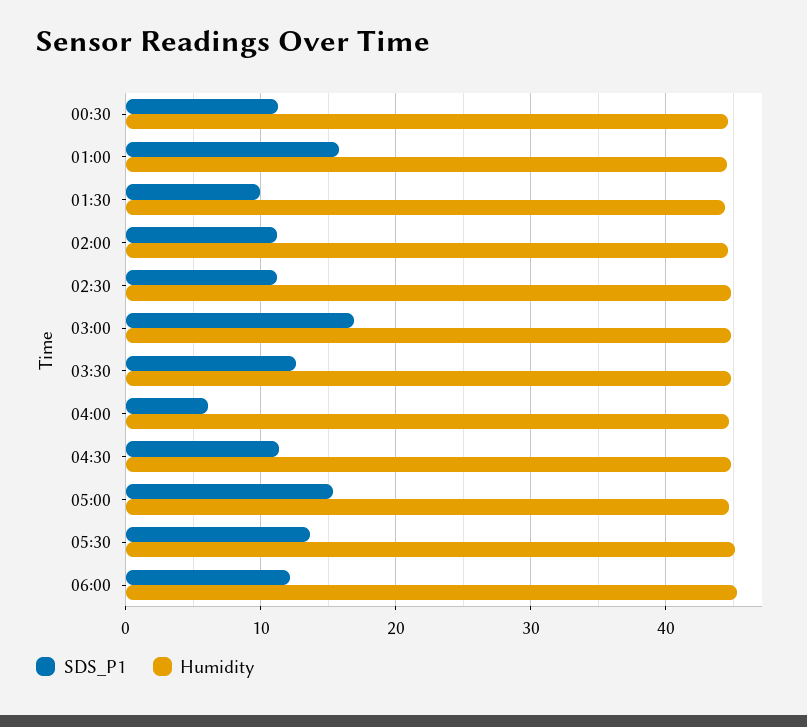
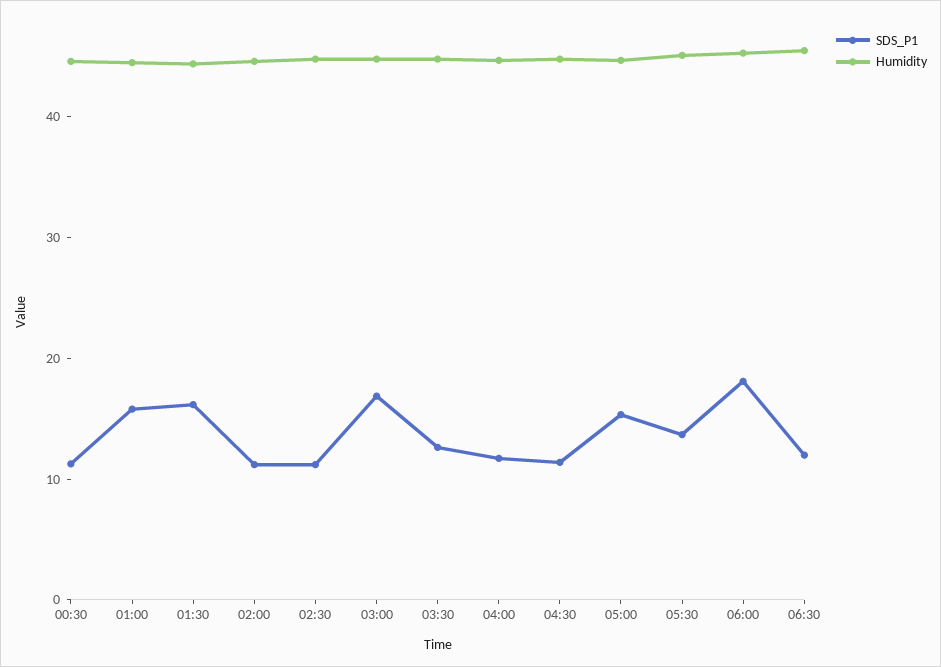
SDS_P1, 01:30: 10 -> 16
SDS_P1, 04:00: 6 -> 12
SDS_P1, 06:00: 12 -> 18
SDS_P1, 06:30: none -> 12
Humidity, 06:30: none -> 46

